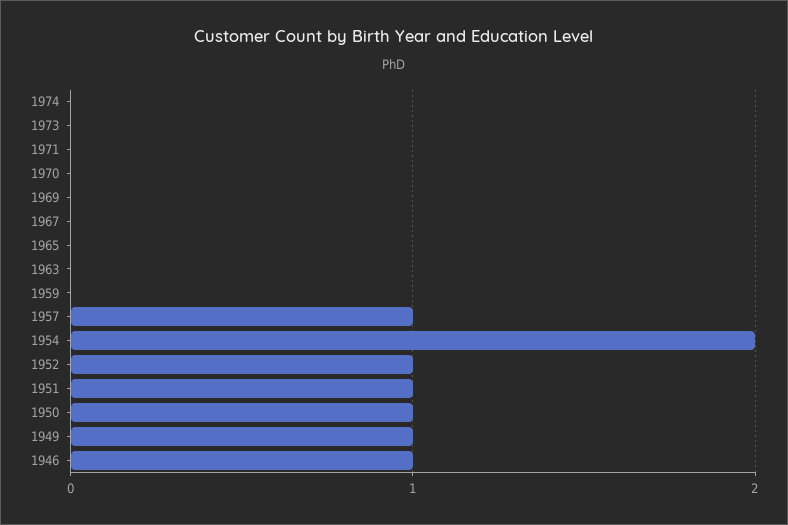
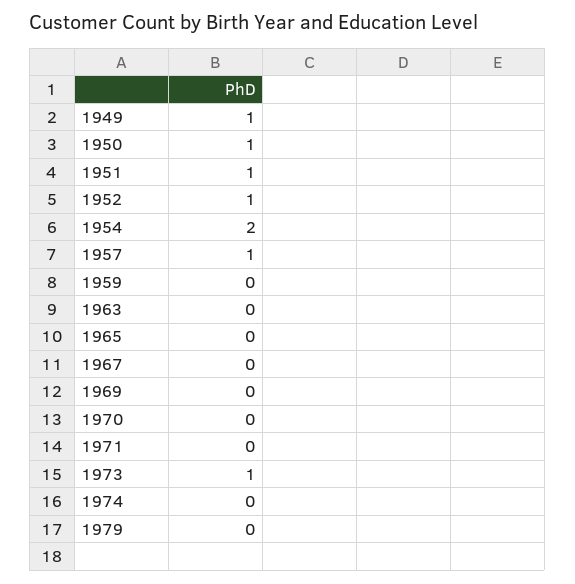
1973: 0 -> 1
1946: 1 -> none
1979: none -> 0

